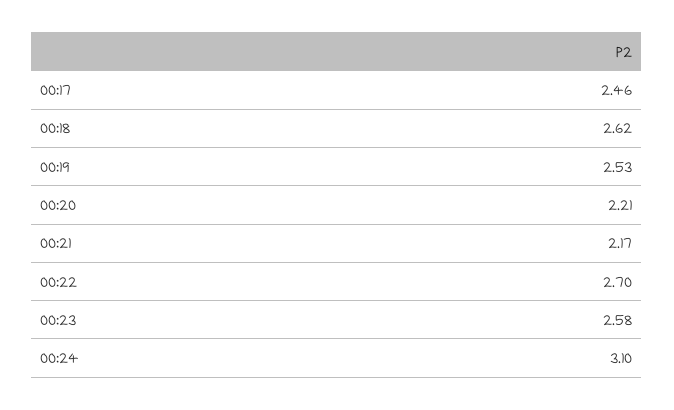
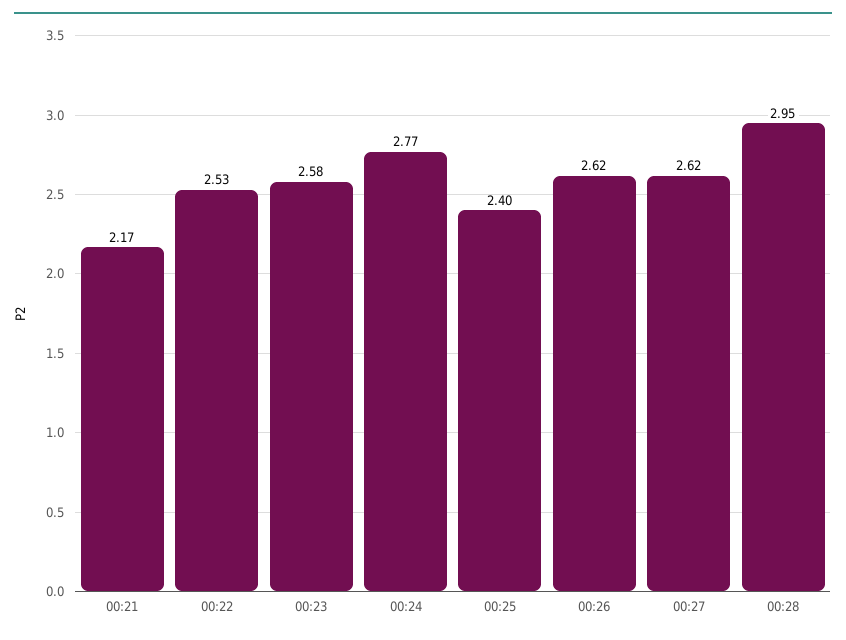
00:17: 2.46 -> none
00:18: 2.62 -> none
00:19: 2.53 -> none
00:20: 2.21 -> none
00:22: 2.7 -> 2.53
00:24: 3.1 -> 2.77
00:25: none -> 2.4
00:26: none -> 2.62
00:27: none -> 2.62
00:28: none -> 2.95

